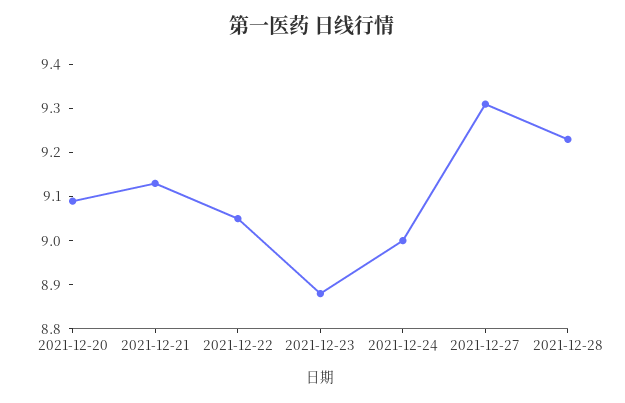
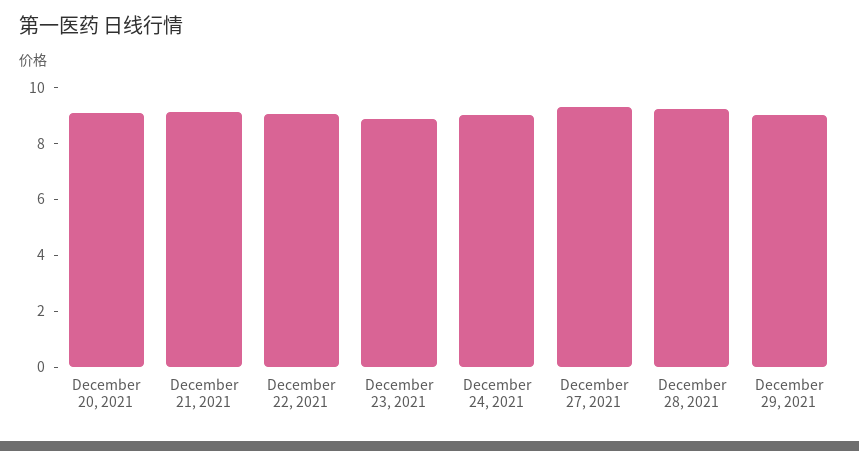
December 29, 2021: none -> 9

